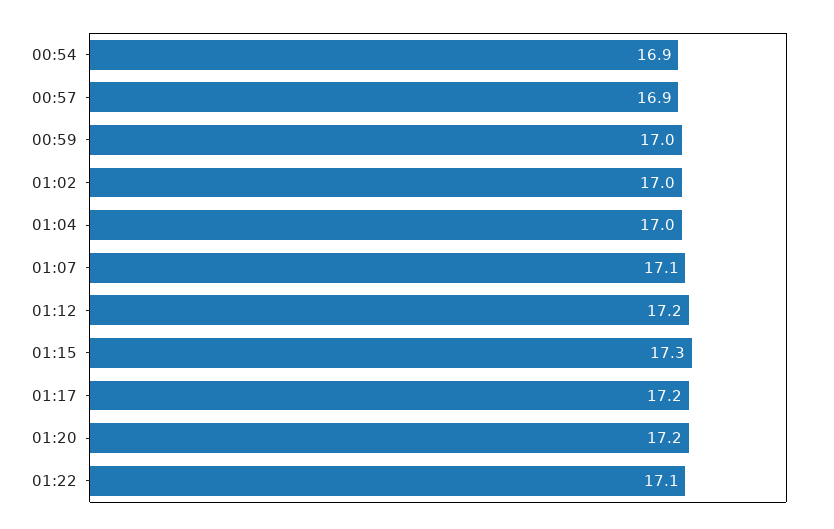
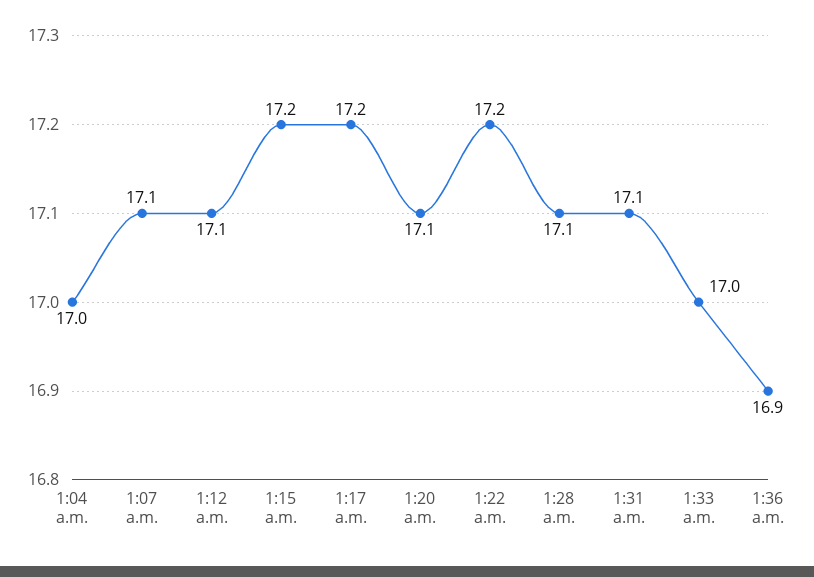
00:54: 16.9 -> none
00:57: 16.9 -> none
00:59: 17 -> none
01:02: 17 -> none
01:12: 17.2 -> 17.1
01:15: 17.3 -> 17.2
01:20: 17.2 -> 17.1
01:22: 17.1 -> 17.2
1:28 a.m.: none -> 17.1
1:31 a.m.: none -> 17.1
1:33 a.m.: none -> 17
1:36 a.m.: none -> 16.9

